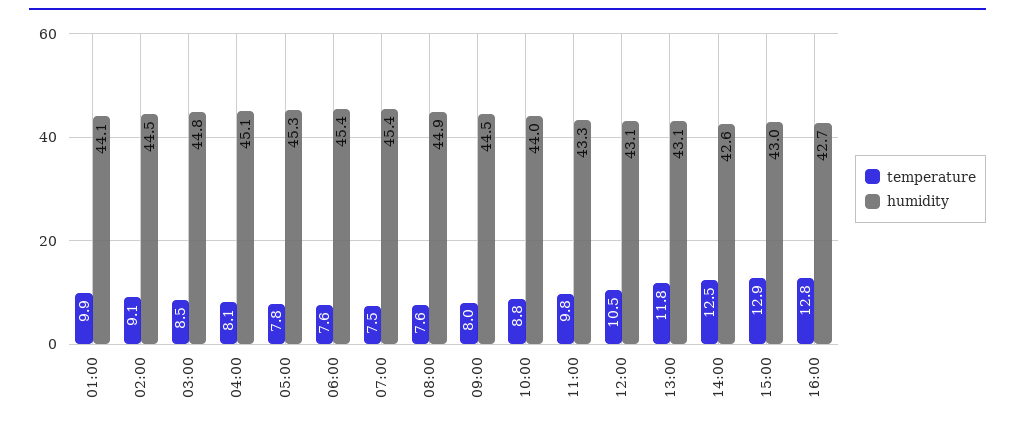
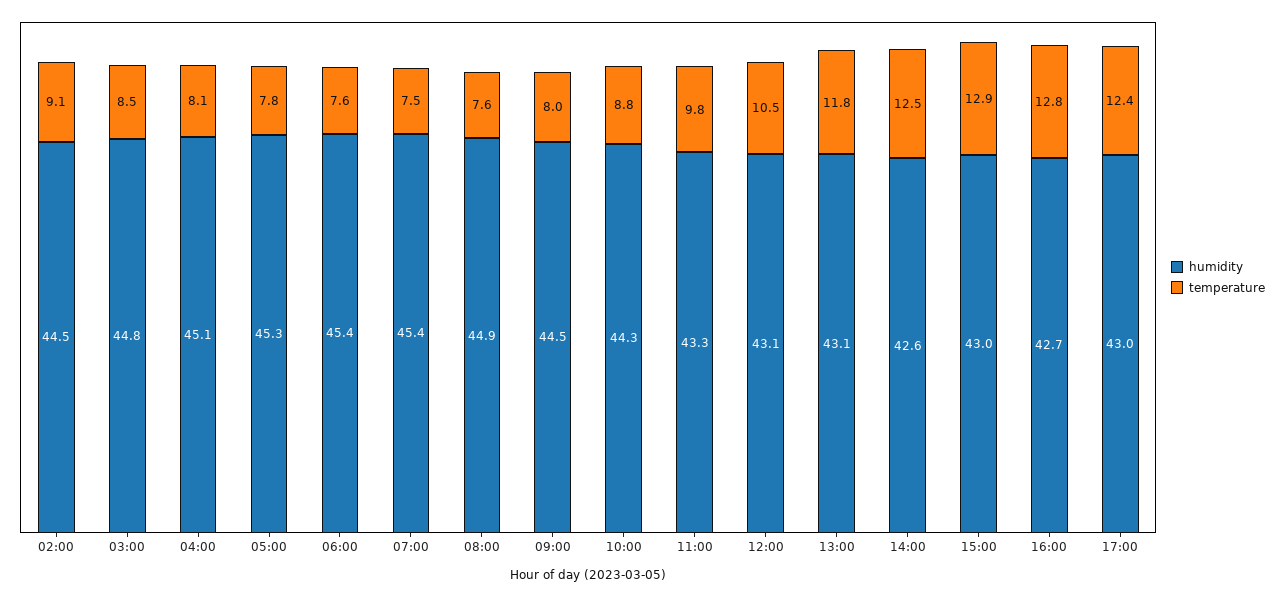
temperature, 01:00: 9.9 -> none
humidity, 01:00: 44.1 -> none
humidity, 10:00: 44 -> 44.3
humidity, 17:00: none -> 43
temperature, 17:00: none -> 12.4

